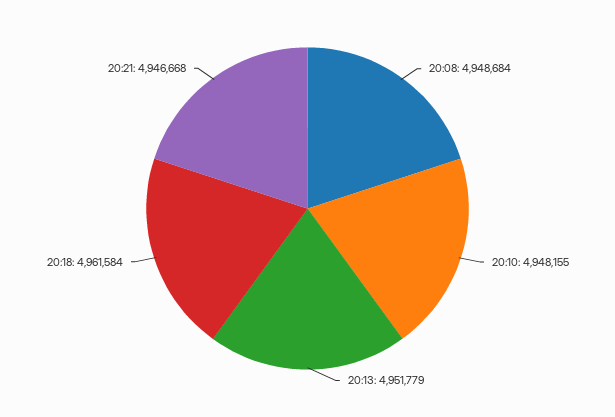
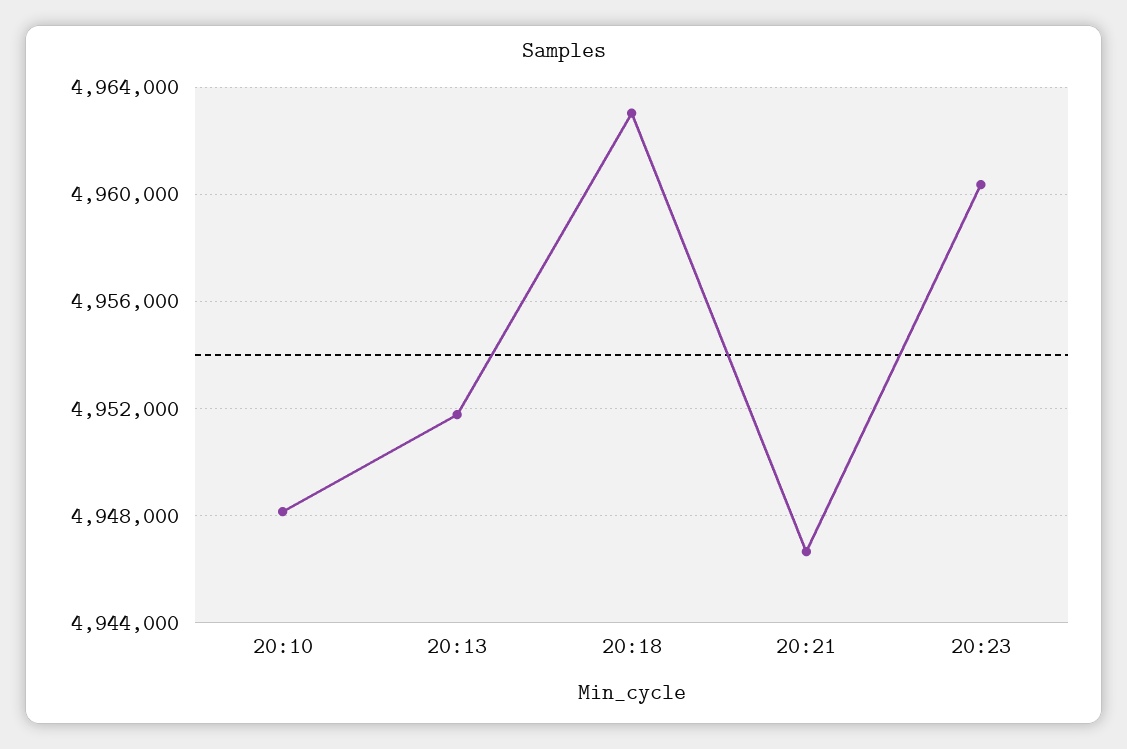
20:08: 4948684 -> none
20:18: 4961584 -> 4963000
20:23: none -> 4960500

